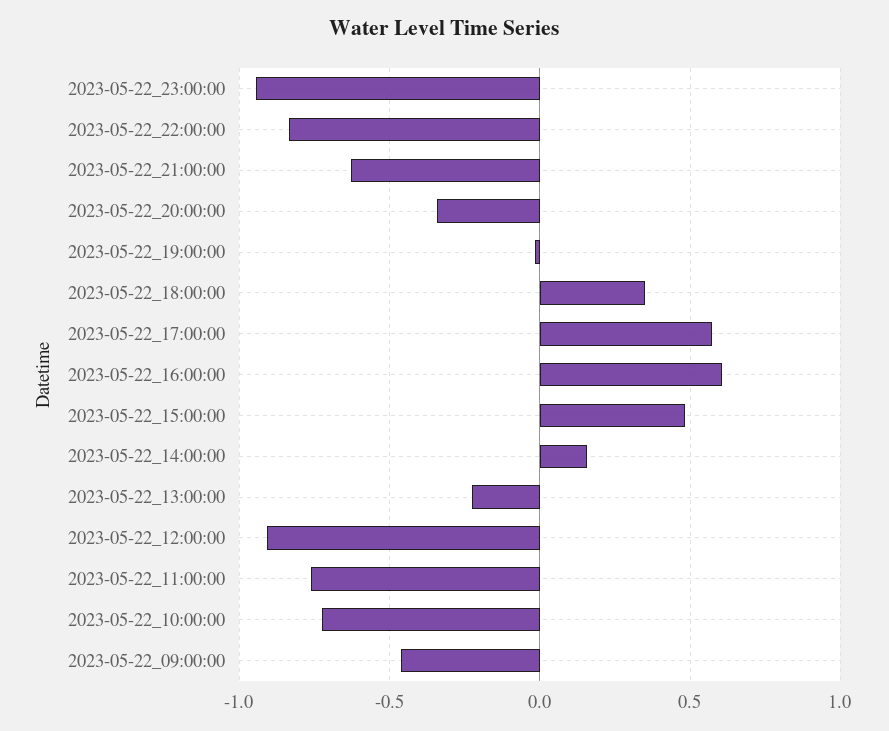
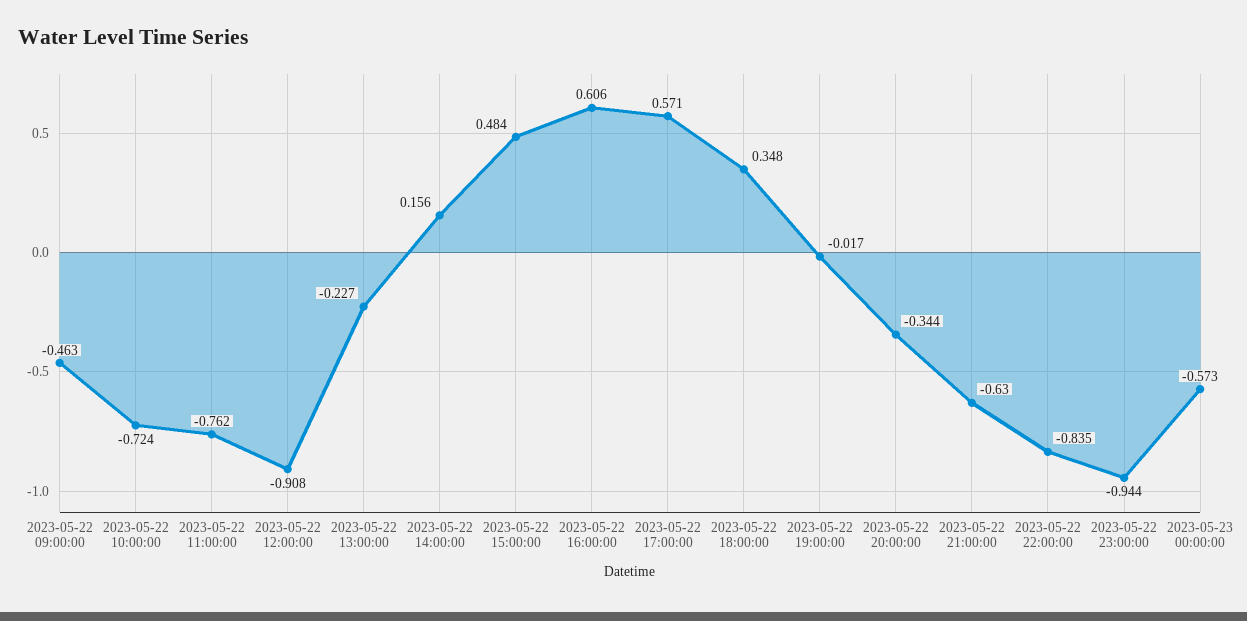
2023-05-23 00:00:00: none -> -0.573

